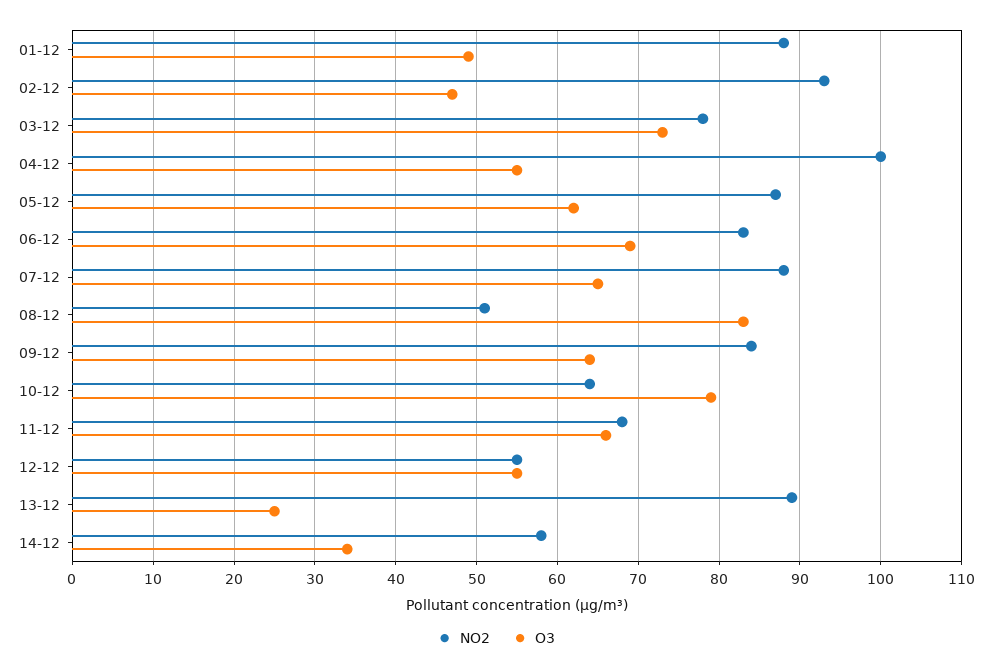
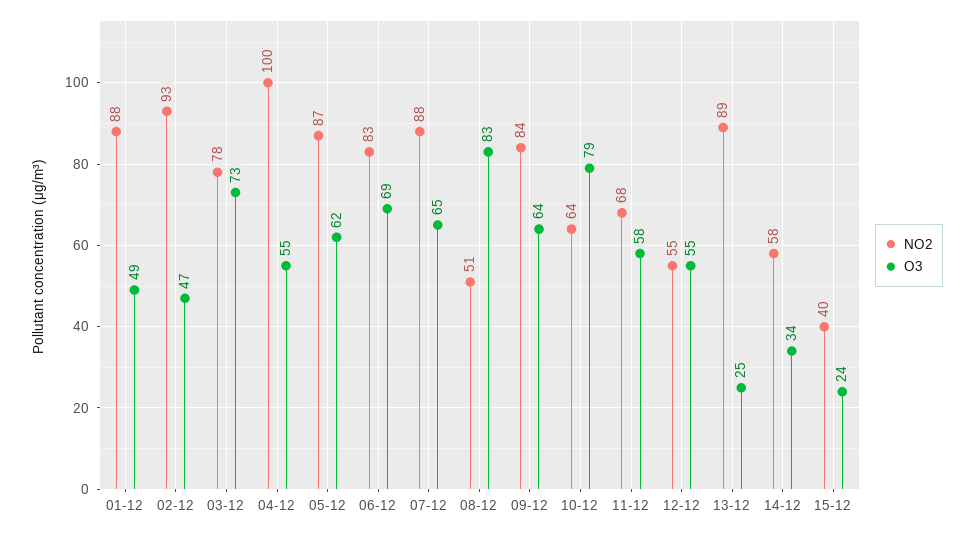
O3, 11-12: 66 -> 58
NO2, 15-12: none -> 40
O3, 15-12: none -> 24

